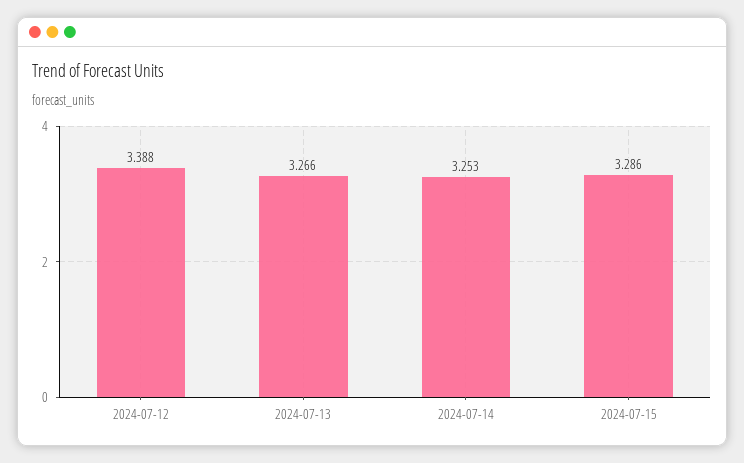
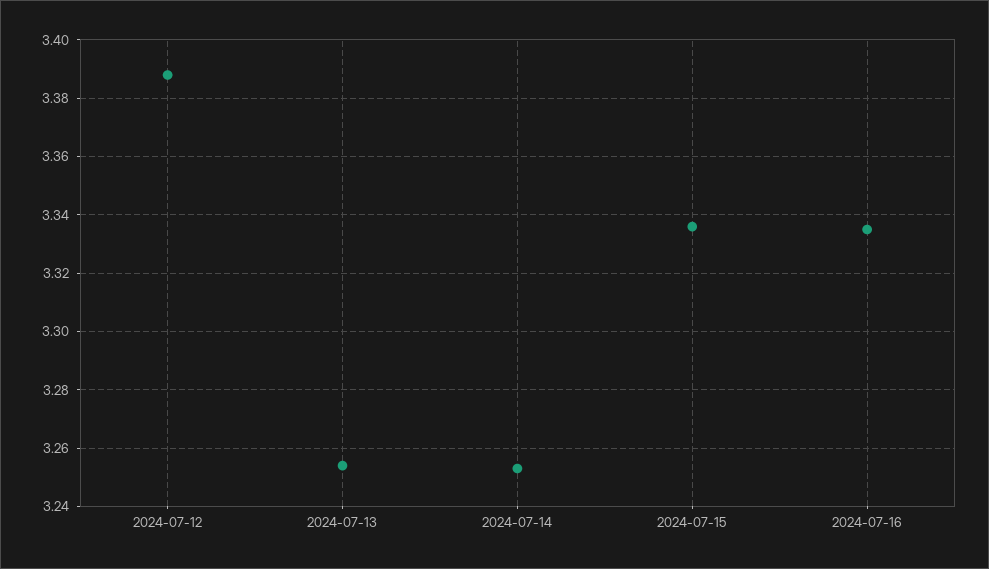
2024-07-13: 3.266 -> 3.255
2024-07-15: 3.286 -> 3.335
2024-07-16: none -> 3.335

